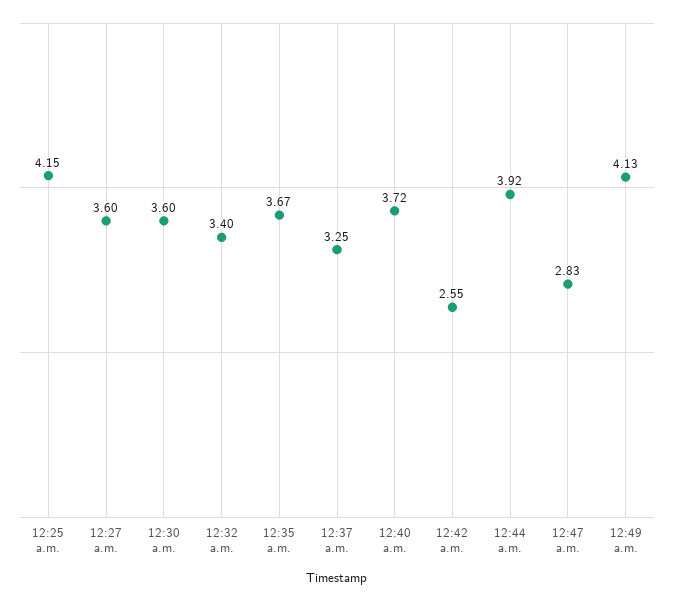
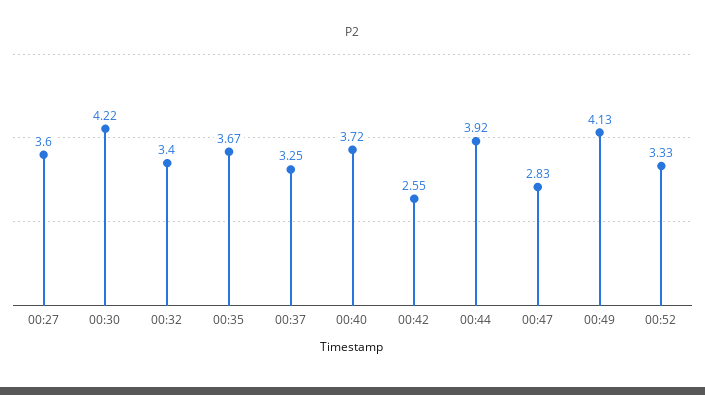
12:25 a.m.: 4.15 -> none
12:30 a.m.: 3.6 -> 4.22
00:52: none -> 3.33

